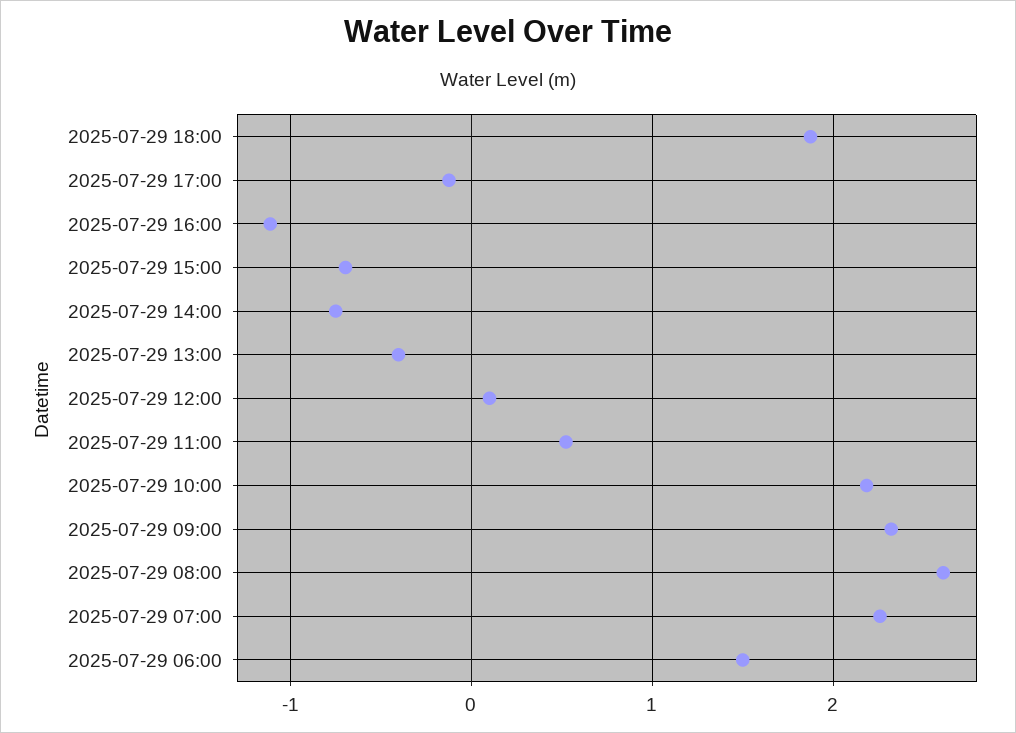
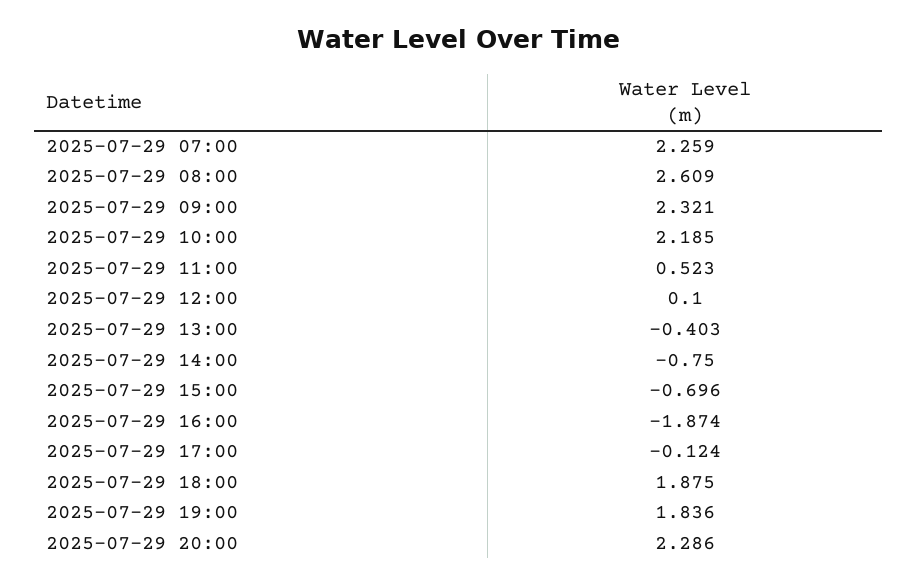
2025-07-29 16:00: -1.1 -> -1.874
2025-07-29 06:00: 1.5 -> none
2025-07-29 19:00: none -> 1.836
2025-07-29 20:00: none -> 2.286

